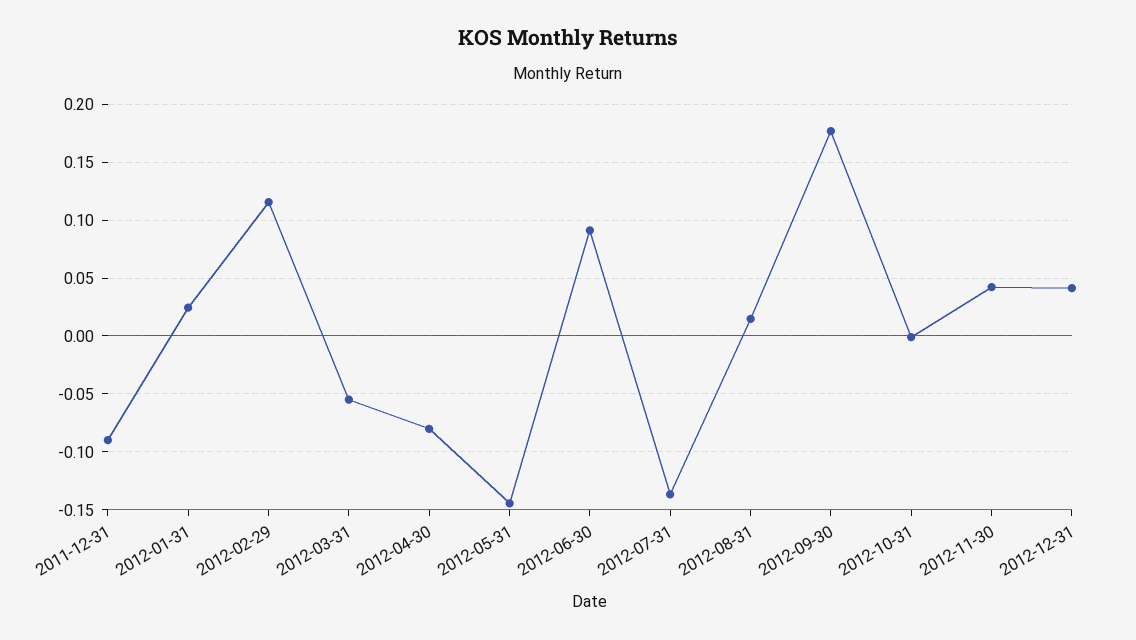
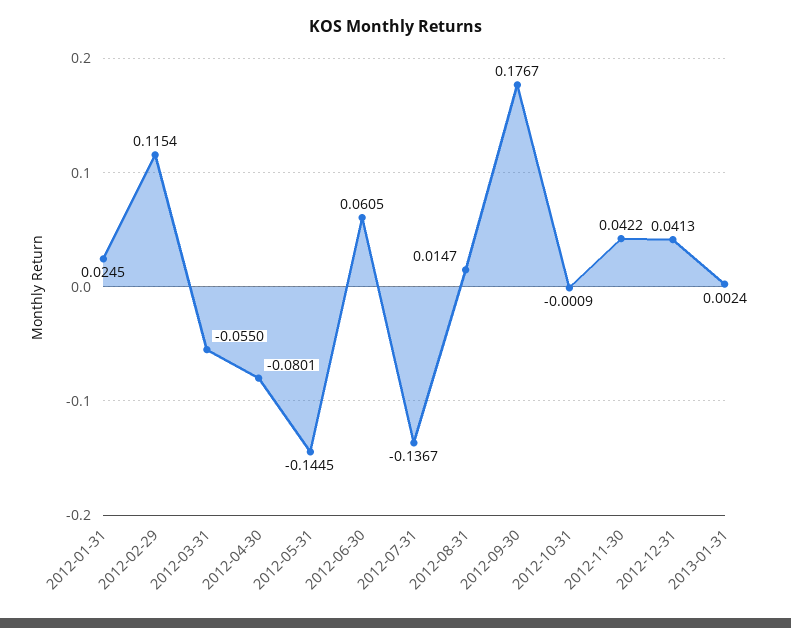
2011-12-31: -0.09 -> none
2012-06-30: 0.09 -> 0.0605
2013-01-31: none -> 0.0024

